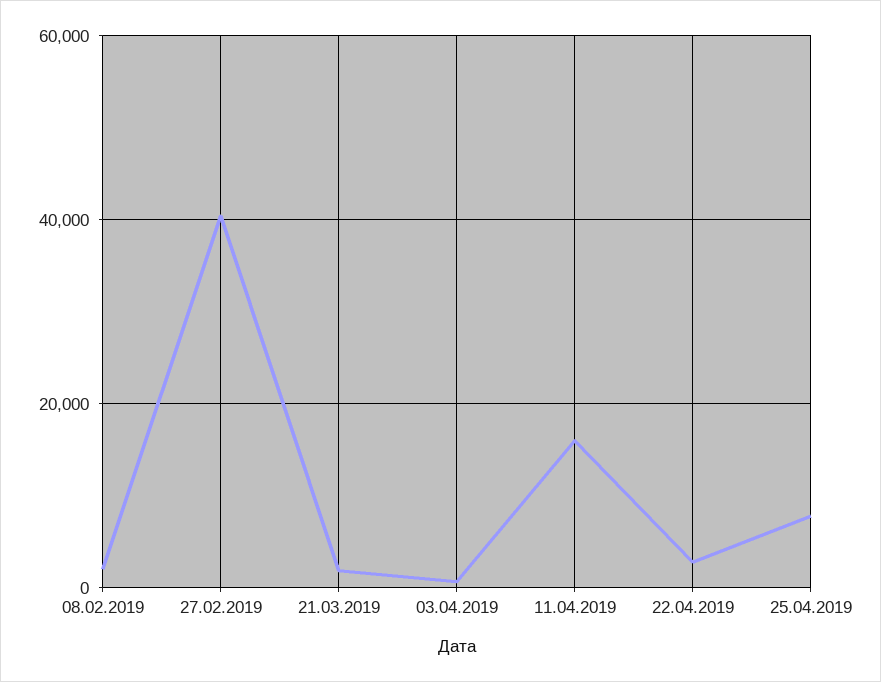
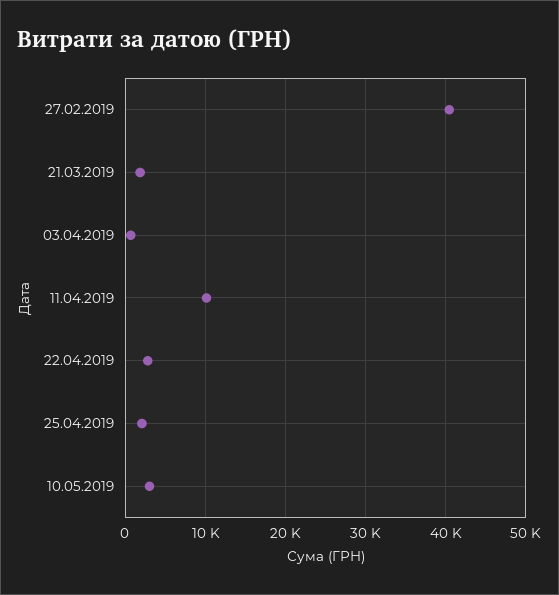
08.02.2019: 2000 -> none
11.04.2019: 16000 -> 10000
25.04.2019: 8000 -> 2000
10.05.2019: none -> 3000

